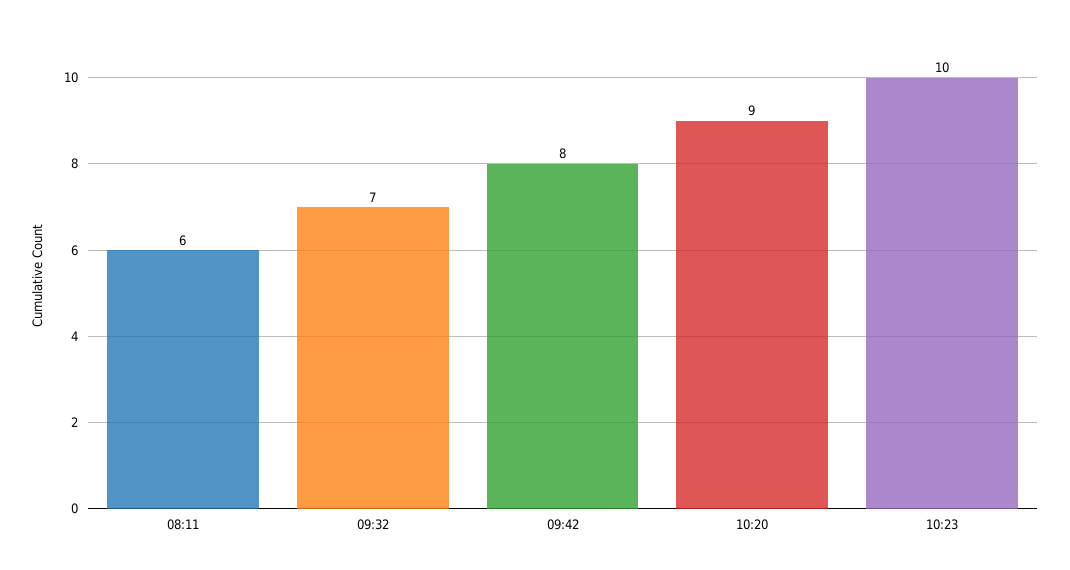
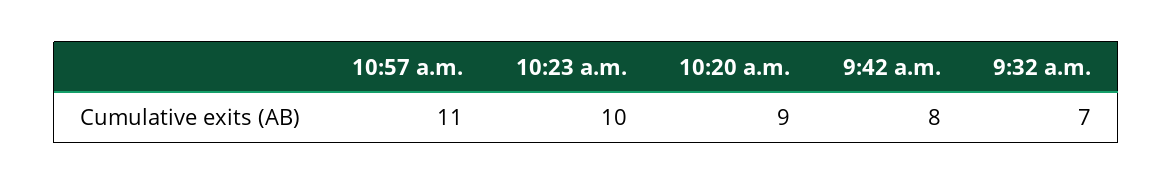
08:11: 6 -> none
10:57 a.m.: none -> 11

